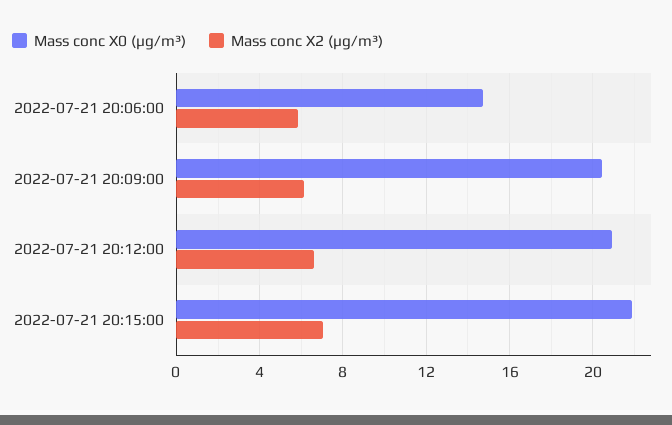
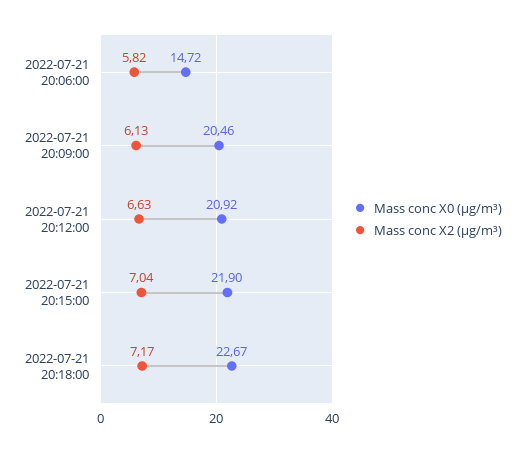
Mass conc X0 (μg/m³), 2022-07-21 20:18:00: none -> 22.67
Mass conc X2 (μg/m³), 2022-07-21 20:18:00: none -> 7.17

